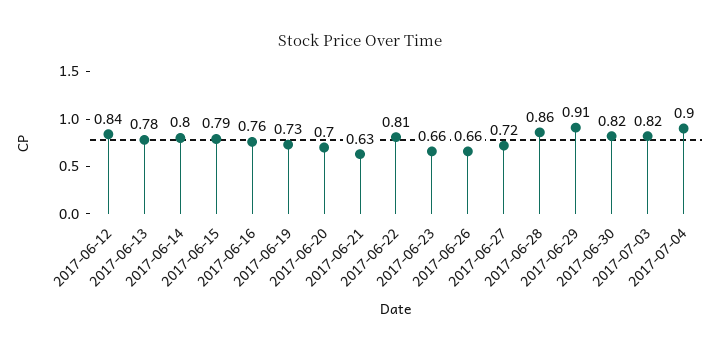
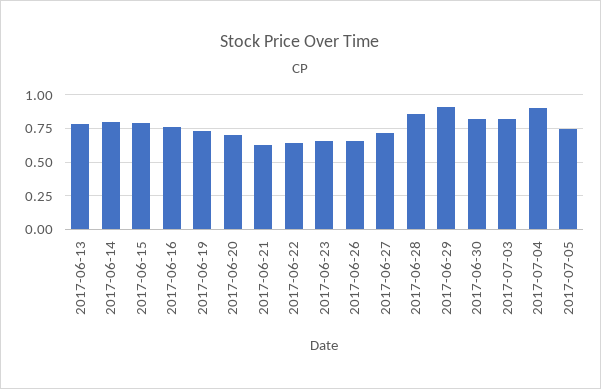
2017-06-12: 0.84 -> none
2017-06-22: 0.81 -> 0.65
2017-07-05: none -> 0.75

